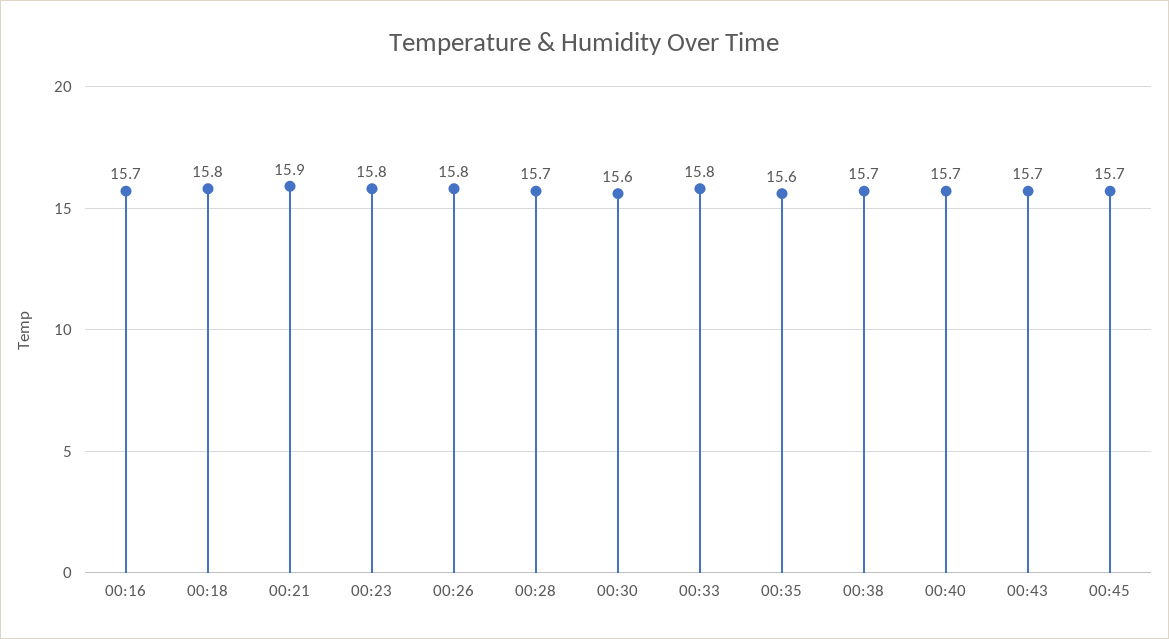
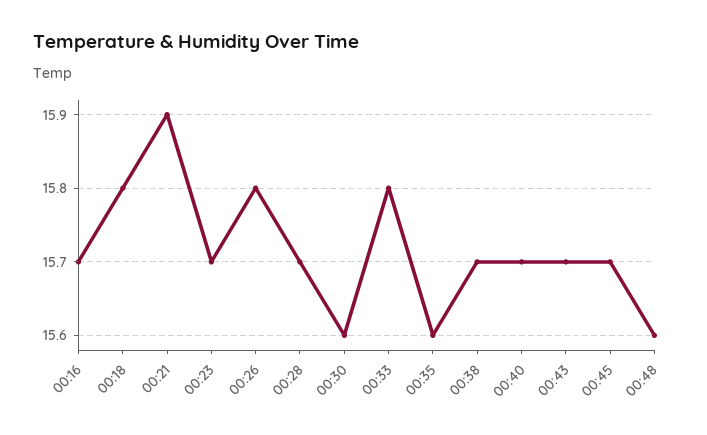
00:23: 15.8 -> 15.7
00:48: none -> 15.6

